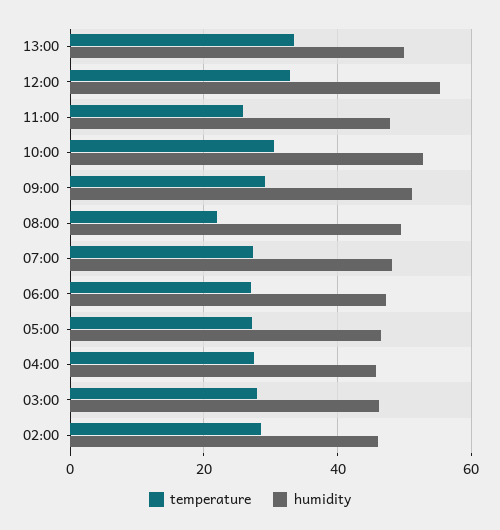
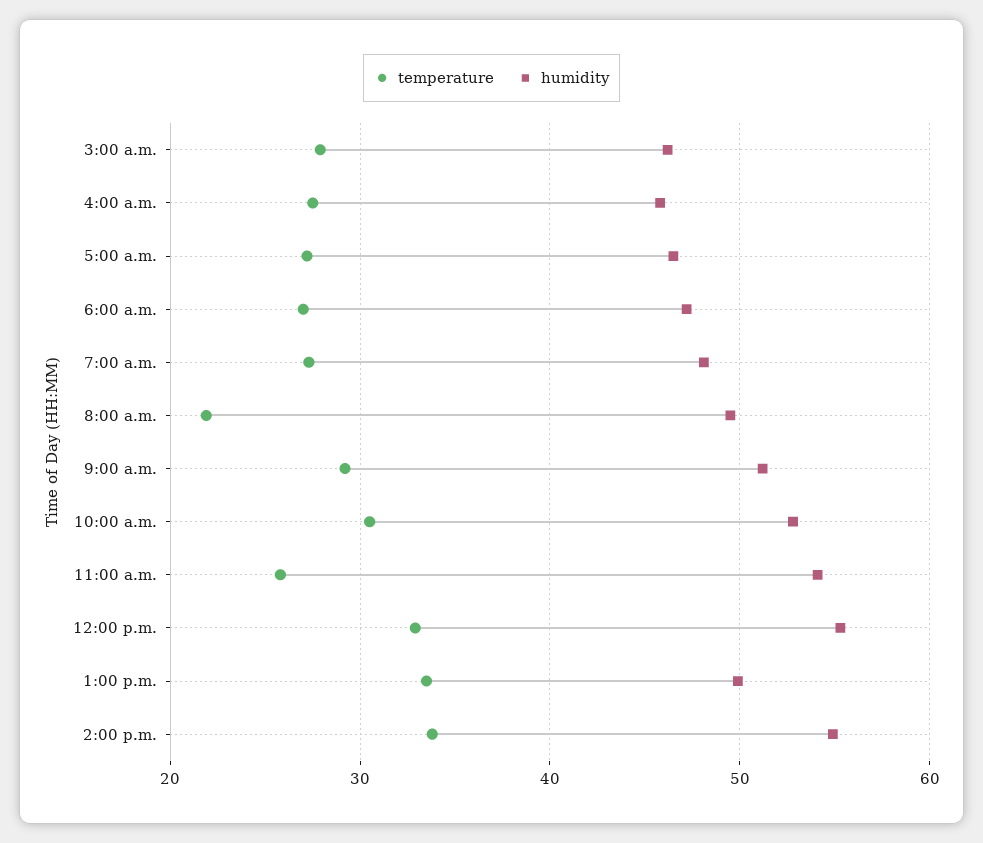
humidity, 11:00: 48 -> 54
temperature, 02:00: 28 -> none
humidity, 02:00: 46 -> none
temperature, 2:00 p.m.: none -> 34
humidity, 2:00 p.m.: none -> 55

